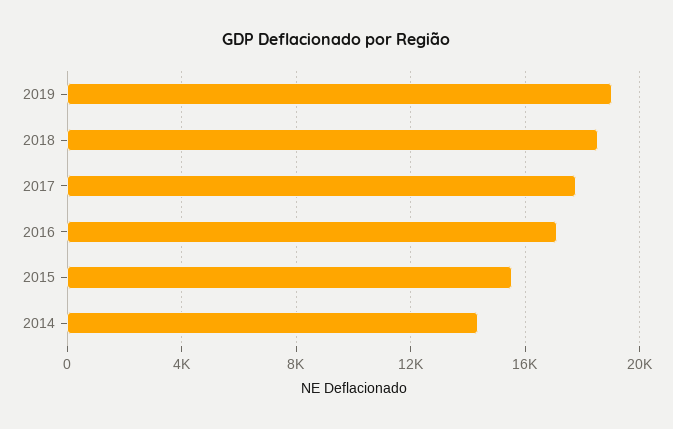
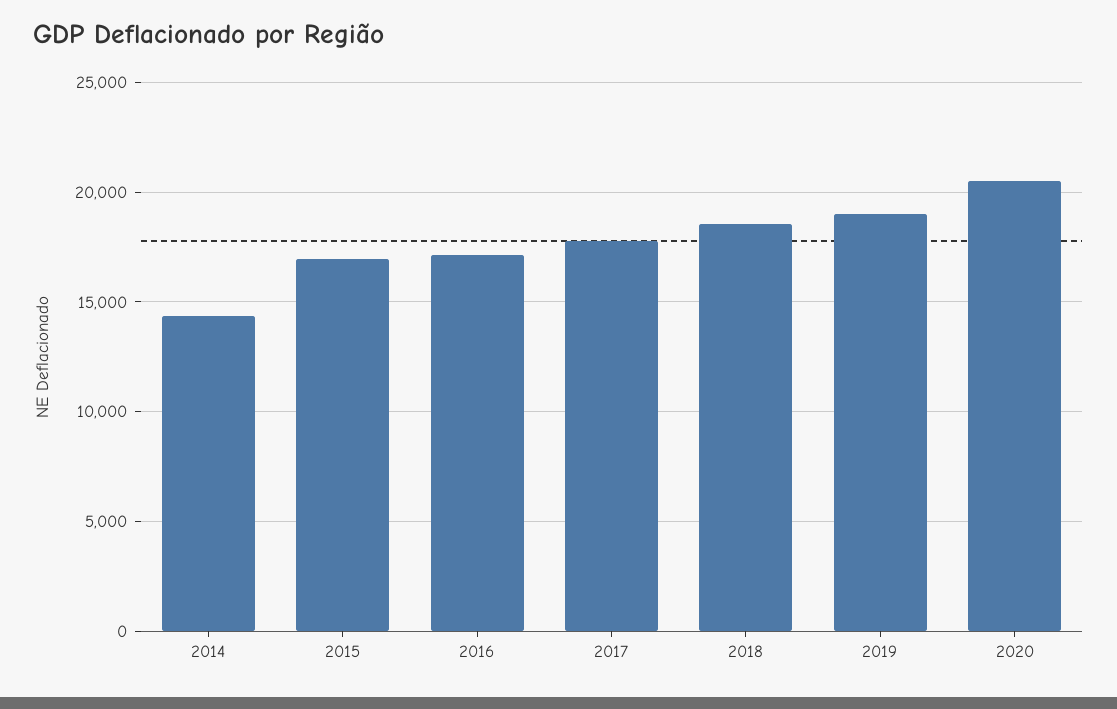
2015: 15500 -> 17000
2020: none -> 20500

